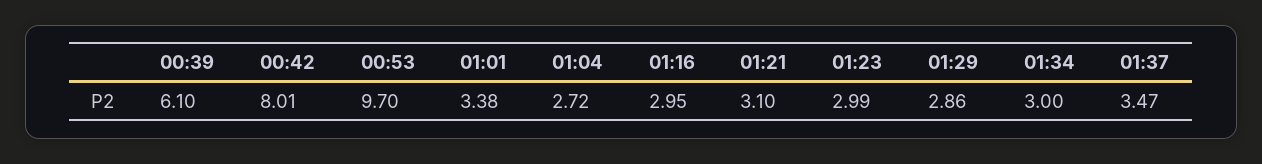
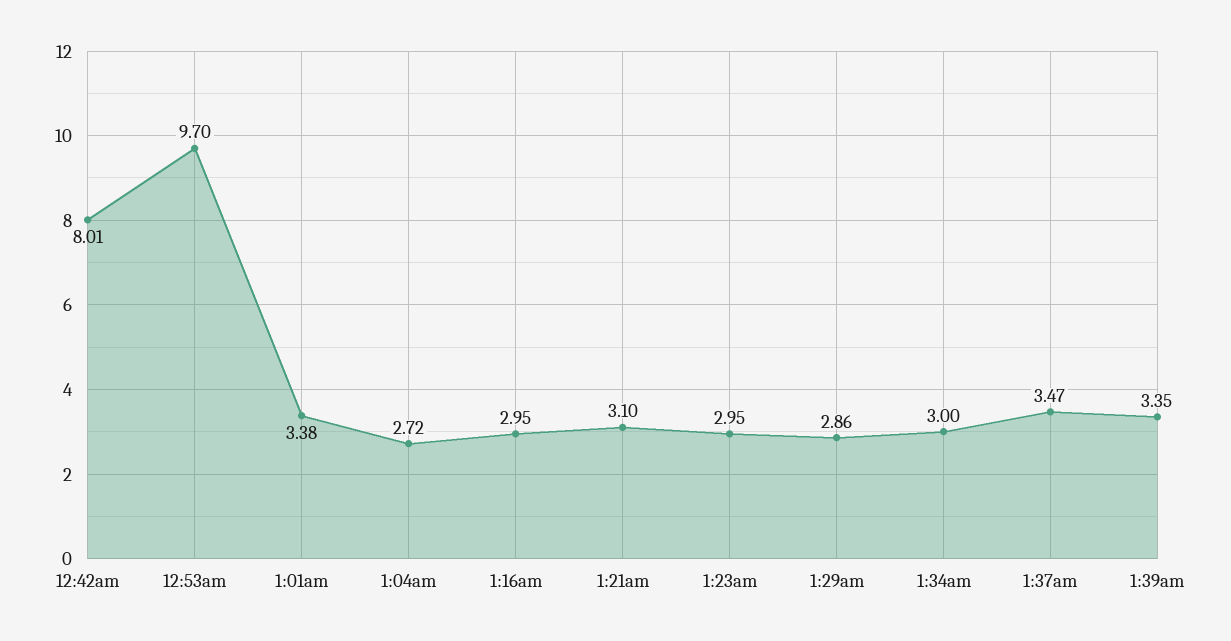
00:39: 6.1 -> none
01:23: 2.99 -> 2.95
1:39am: none -> 3.35

